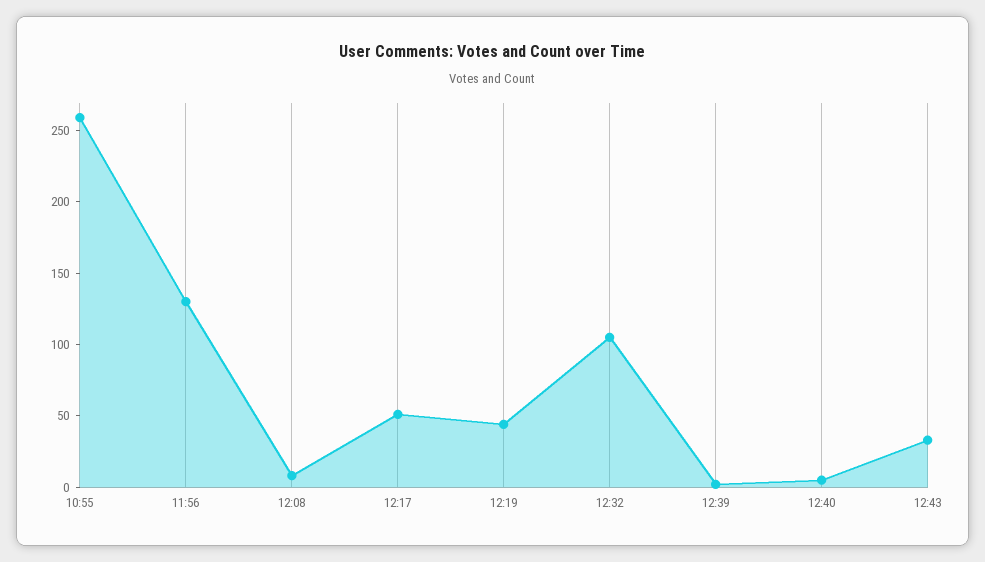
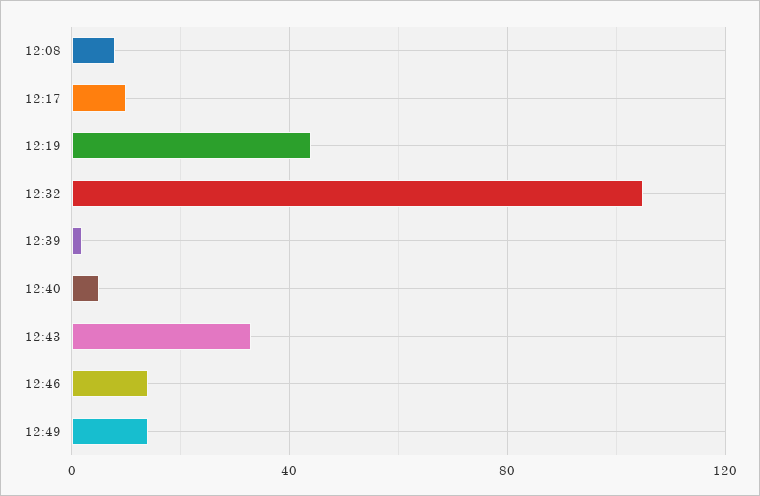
10:55: 260 -> none
11:56: 130 -> none
12:17: 50 -> 10
12:46: none -> 15
12:49: none -> 15

